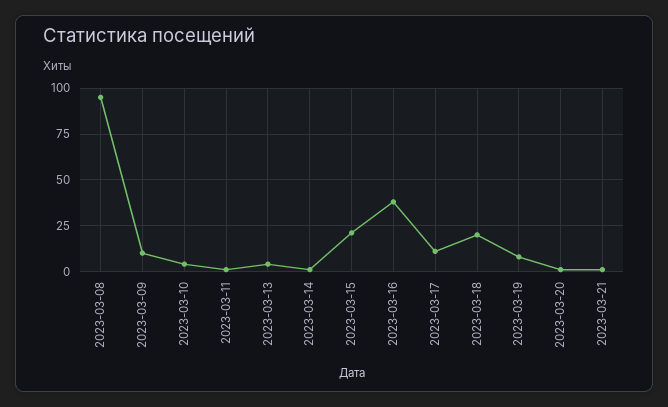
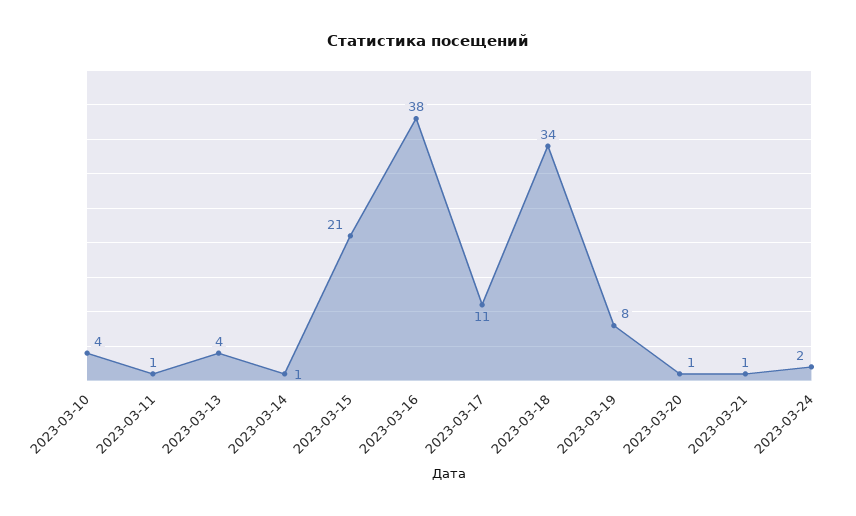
2023-03-08: 95 -> none
2023-03-09: 10 -> none
2023-03-18: 20 -> 34
2023-03-24: none -> 2

